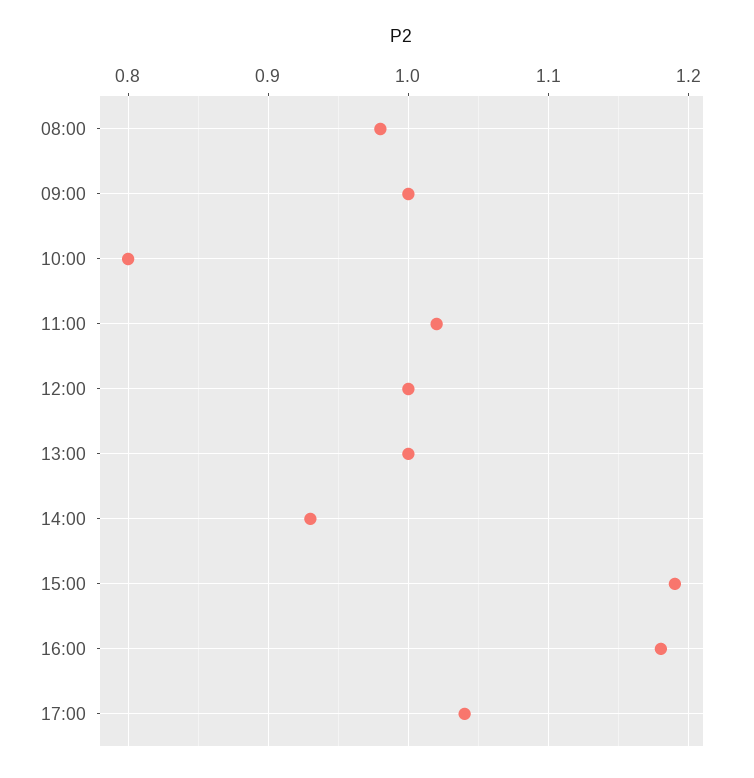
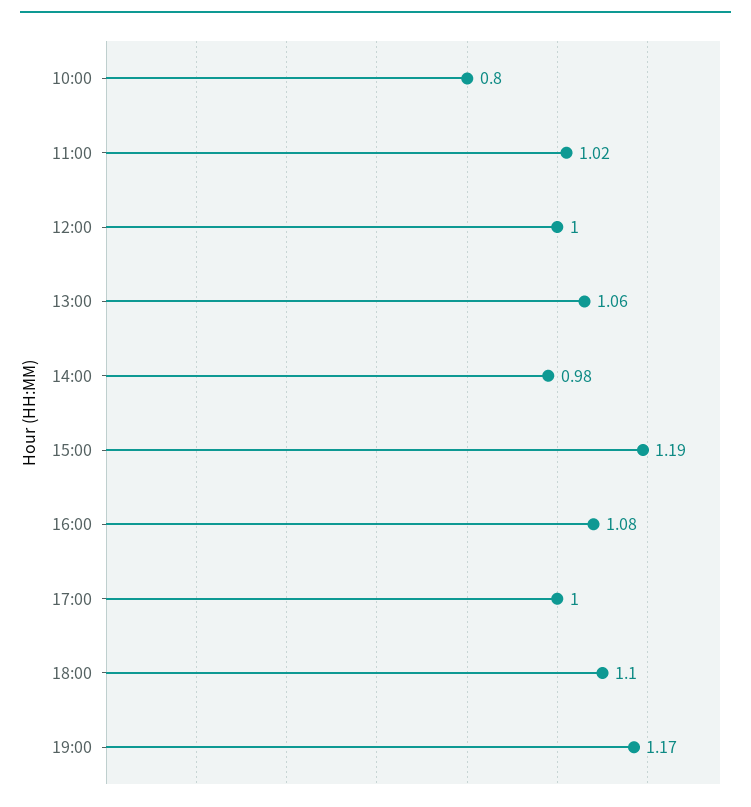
08:00: 0.98 -> none
09:00: 1 -> none
13:00: 1 -> 1.06
14:00: 0.93 -> 0.98
16:00: 1.18 -> 1.08
17:00: 1.04 -> 1
18:00: none -> 1.1
19:00: none -> 1.17

